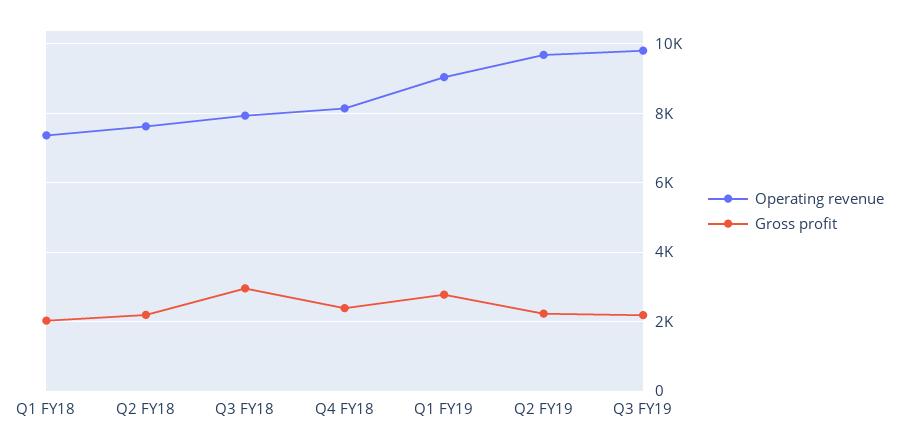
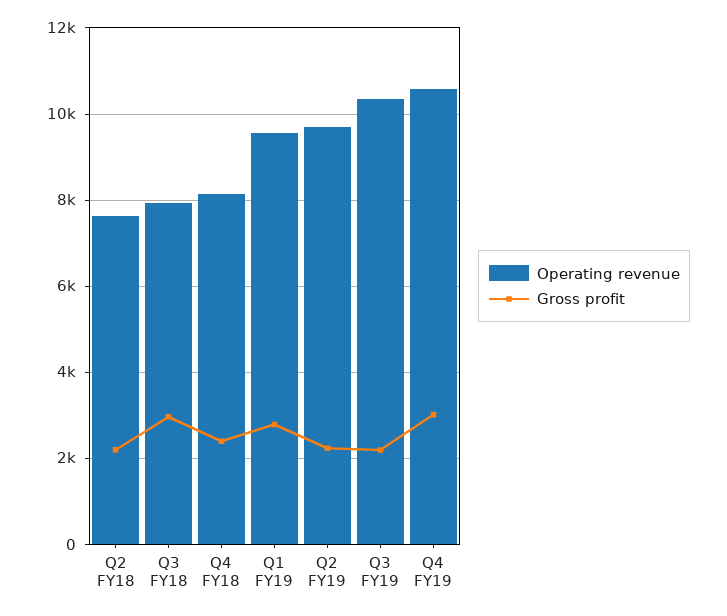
Operating revenue, Q1 FY18: 7400 -> none
Gross profit, Q1 FY18: 2000 -> none
Operating revenue, Q1 FY19: 9000 -> 9600
Operating revenue, Q3 FY19: 9800 -> 10400
Operating revenue, Q4 FY19: none -> 10600
Gross profit, Q4 FY19: none -> 3000

